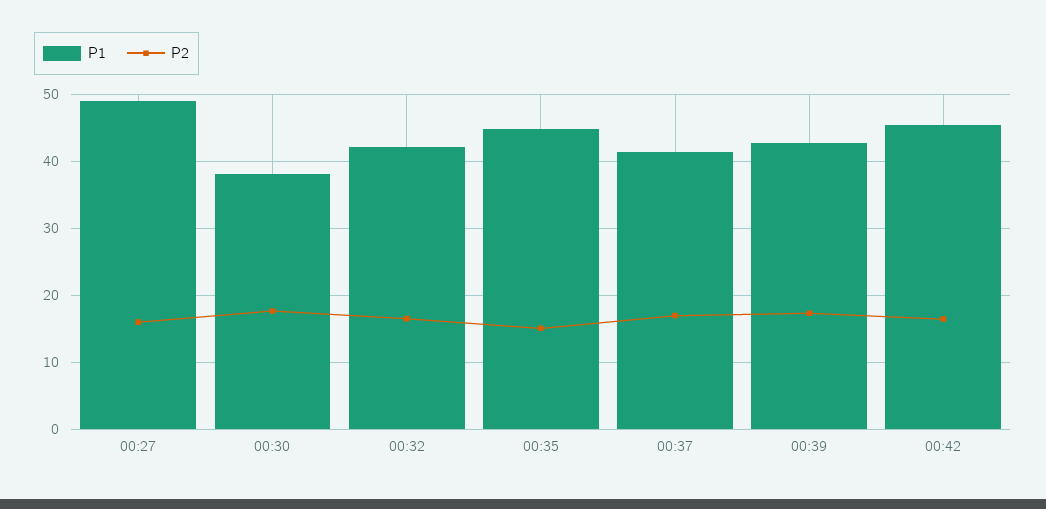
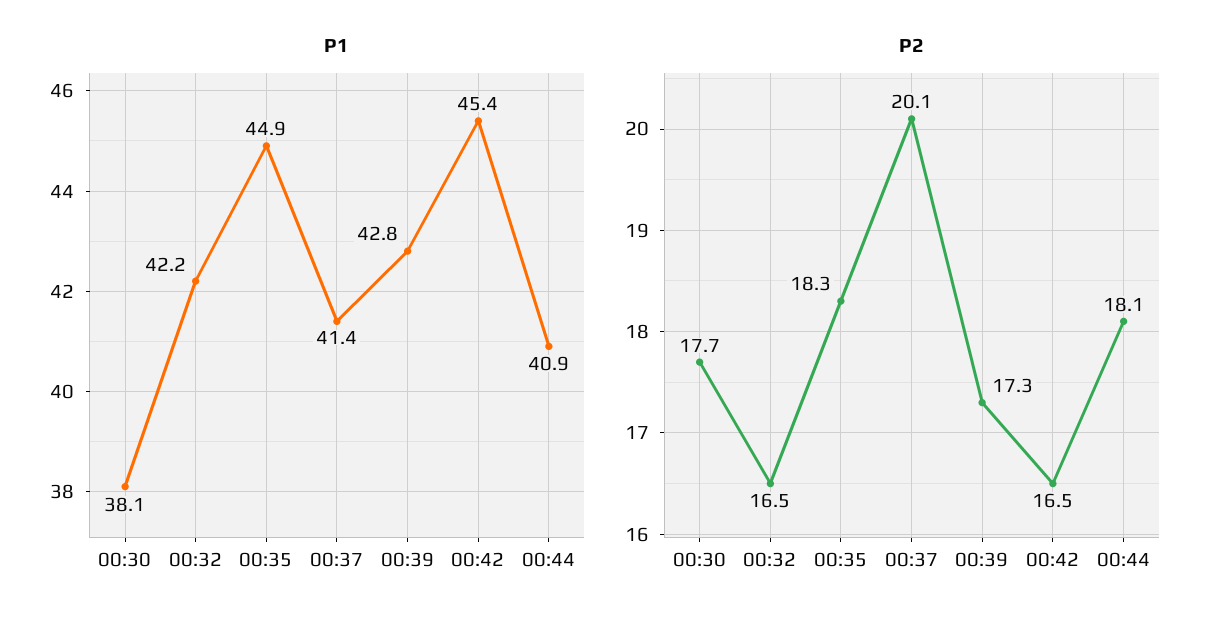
P1, 00:27: 49 -> none
P2, 00:27: 16 -> none
P2, 00:35: 15 -> 18.3
P2, 00:37: 17 -> 20.1
P1, 00:44: none -> 40.9
P2, 00:44: none -> 18.1

